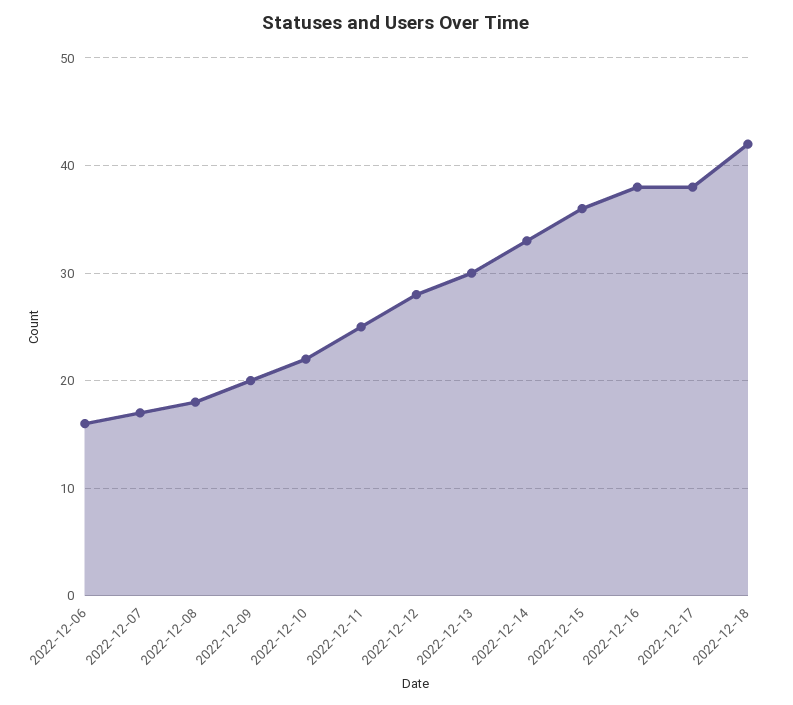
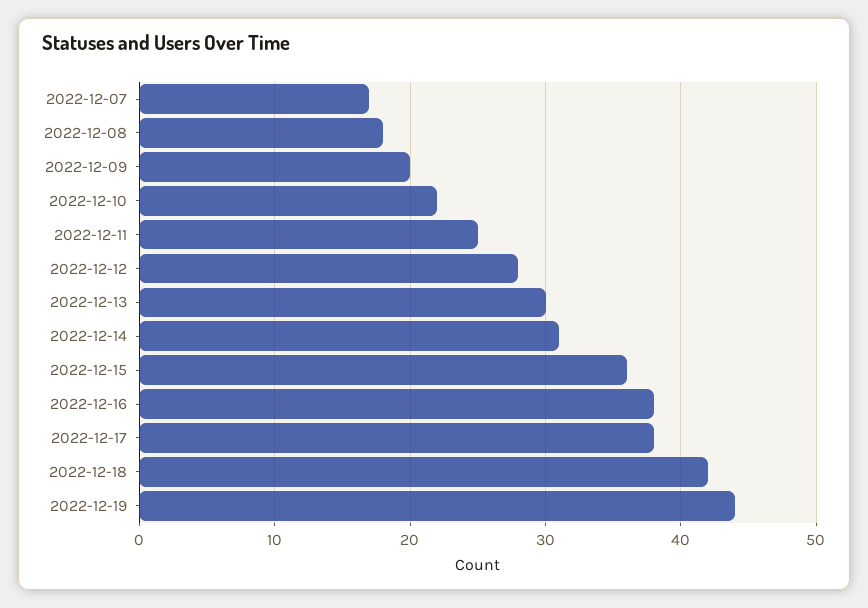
2022-12-06: 16 -> none
2022-12-14: 33 -> 31
2022-12-19: none -> 44

